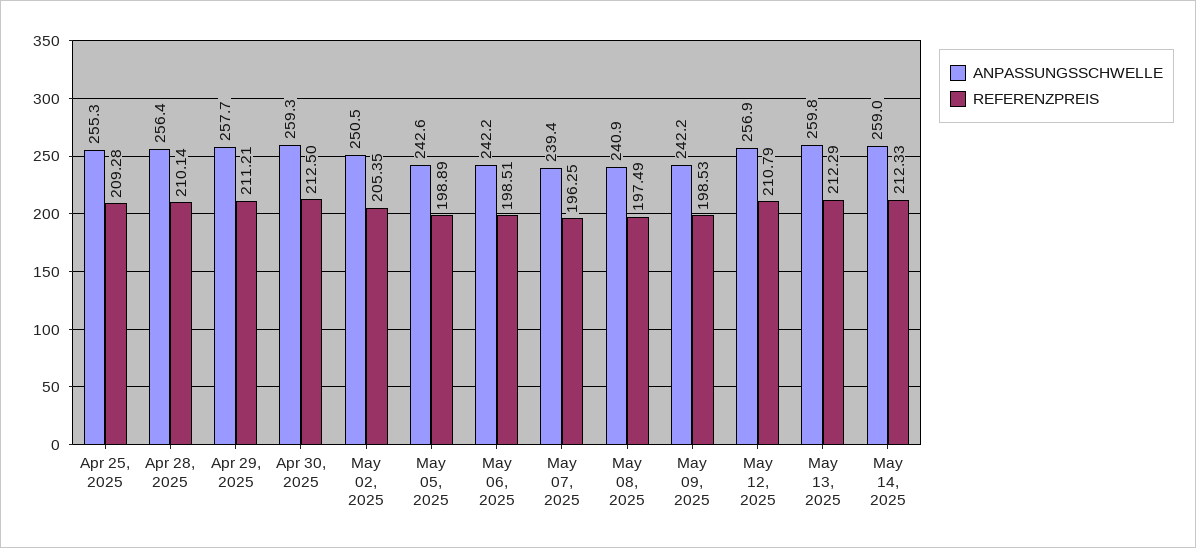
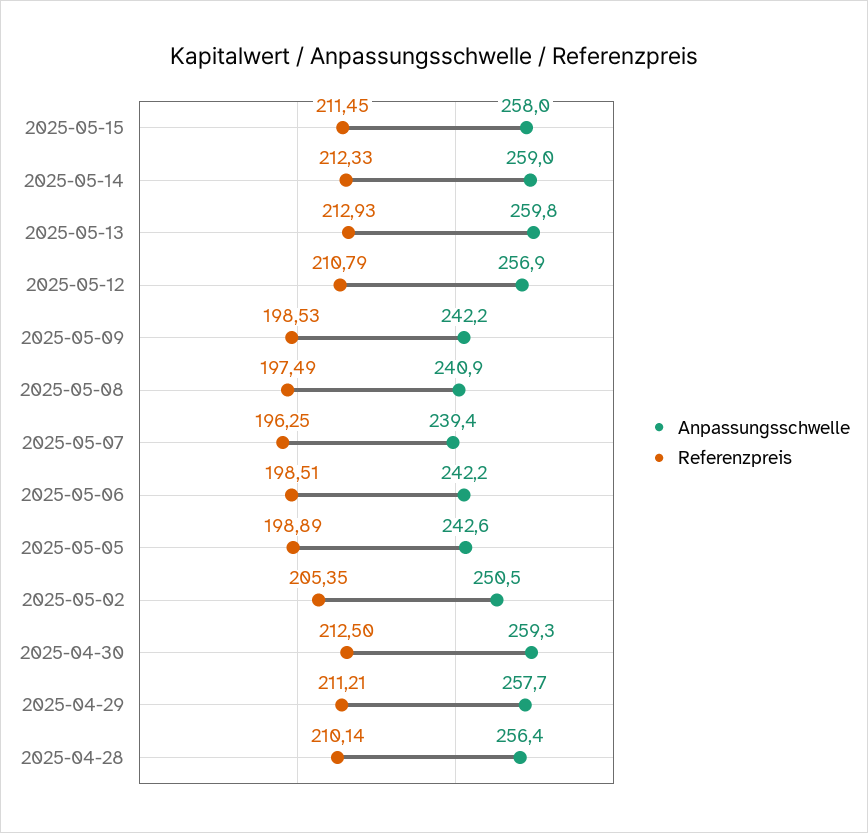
ANPASSUNGSSCHWELLE, Apr 25, 2025: 255.3 -> none
REFERENZPREIS, Apr 25, 2025: 209.28 -> none
REFERENZPREIS, May 13, 2025: 212.29 -> 212.93
ANPASSUNGSSCHWELLE, 2025-05-15: none -> 258
REFERENZPREIS, 2025-05-15: none -> 211.45

